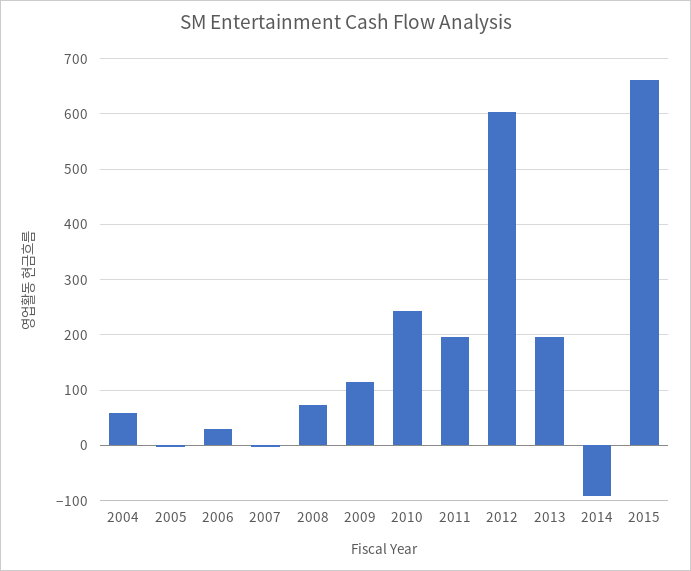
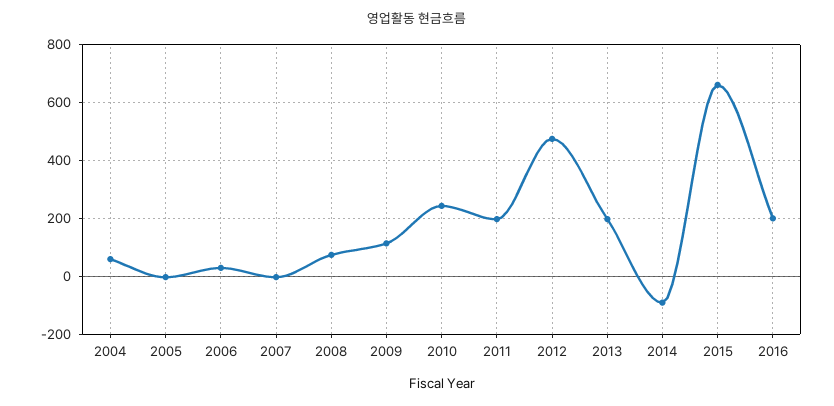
2012: 600 -> 475
2016: none -> 200

